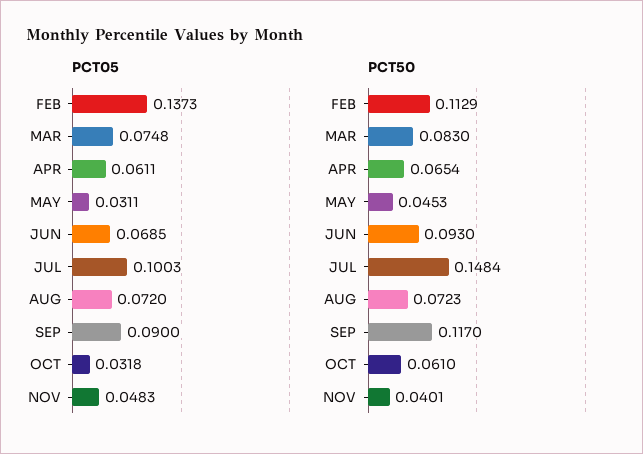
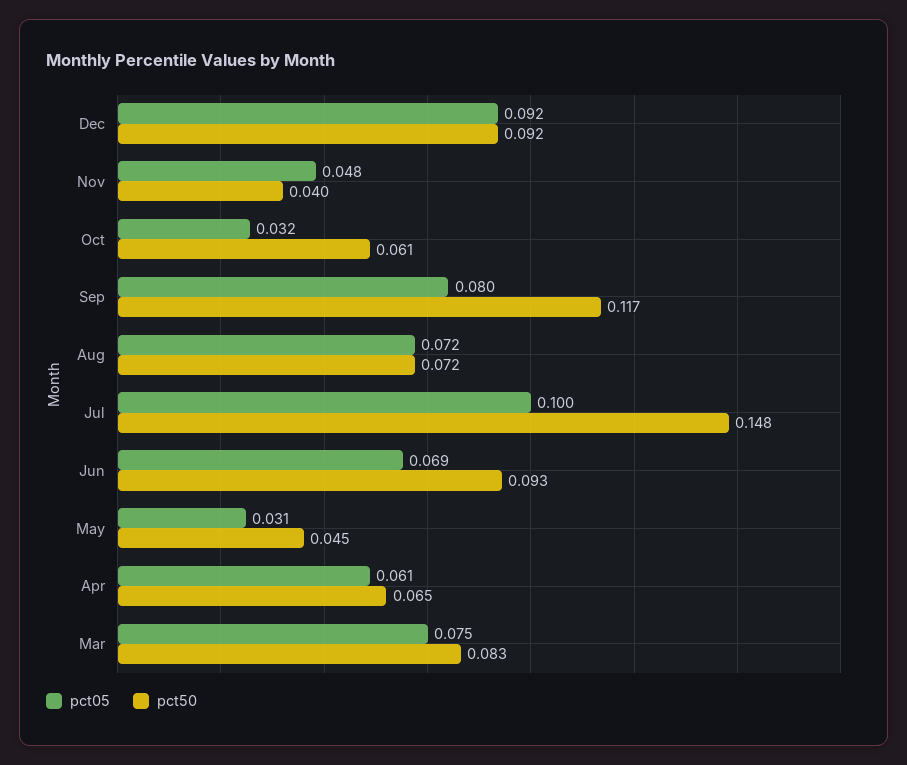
PCT05, FEB: 0.1373 -> none
PCT05, SEP: 0.09 -> 0.08
PCT50, FEB: 0.1129 -> none
PCT05, Dec: none -> 0.092
PCT50, Dec: none -> 0.092

